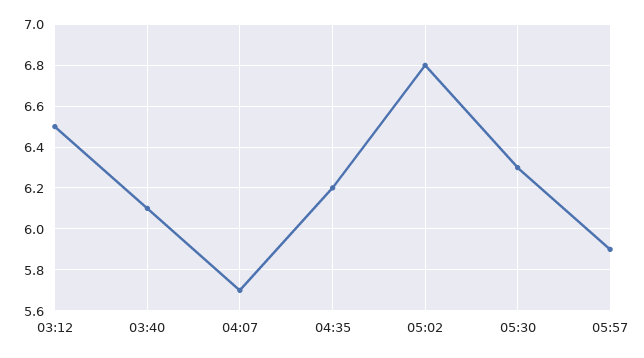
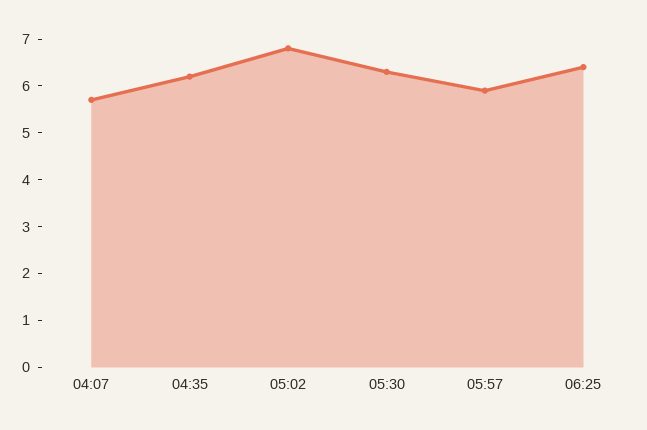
03:12: 6.5 -> none
03:40: 6.1 -> none
06:25: none -> 6.5

